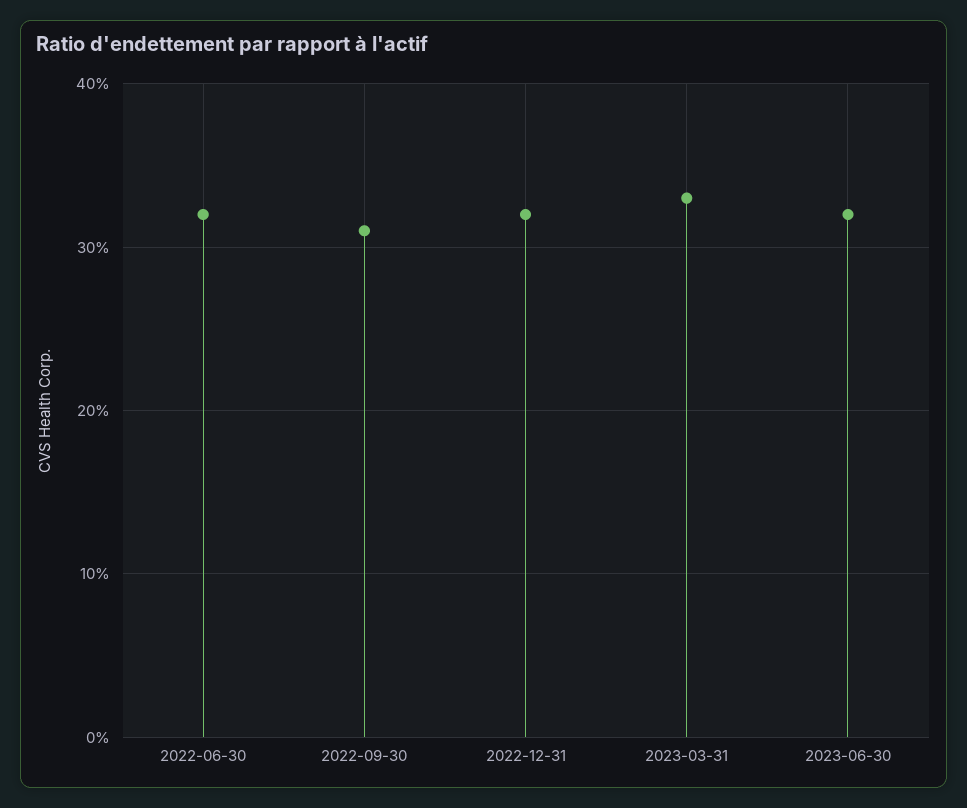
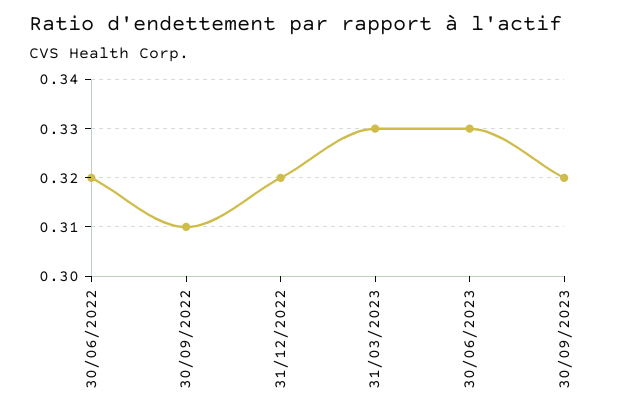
2023-06-30: 0.32 -> 0.33
30/09/2023: none -> 0.32

